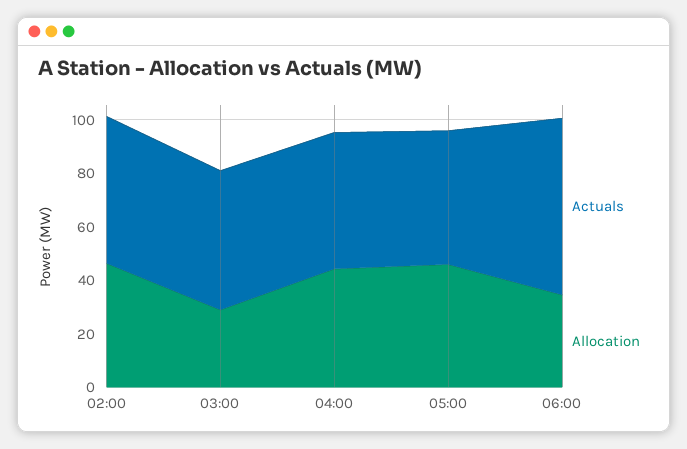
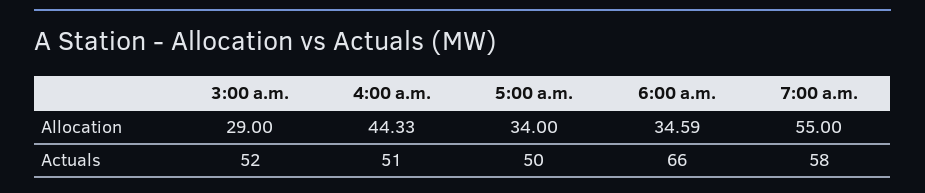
Actuals, 02:00: 55 -> none
Allocation, 02:00: 45 -> none
Allocation, 05:00: 45 -> 34
Allocation, 7:00 a.m.: none -> 55
Actuals, 7:00 a.m.: none -> 58

